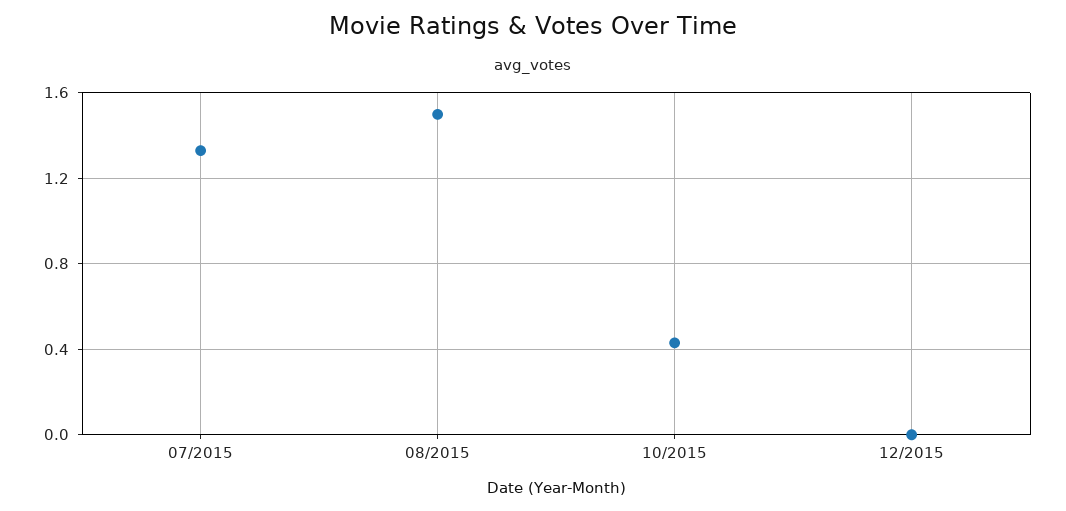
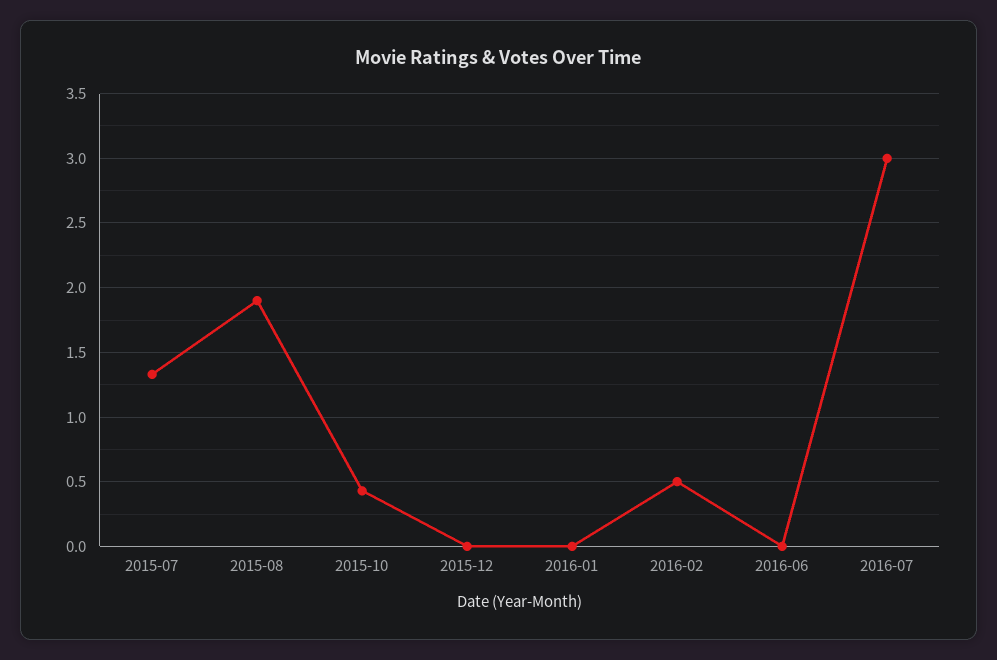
08/2015: 1.5 -> 1.9
2016-01: none -> 0
2016-02: none -> 0.5
2016-06: none -> 0
2016-07: none -> 3

